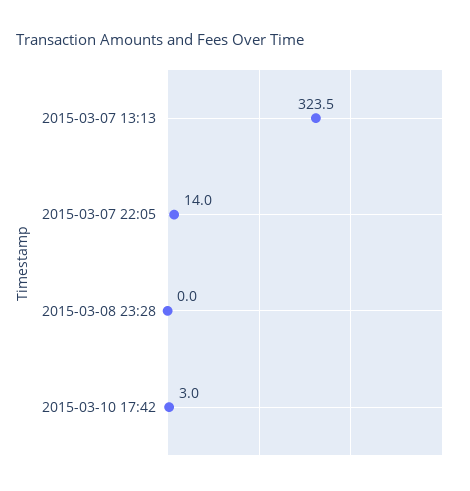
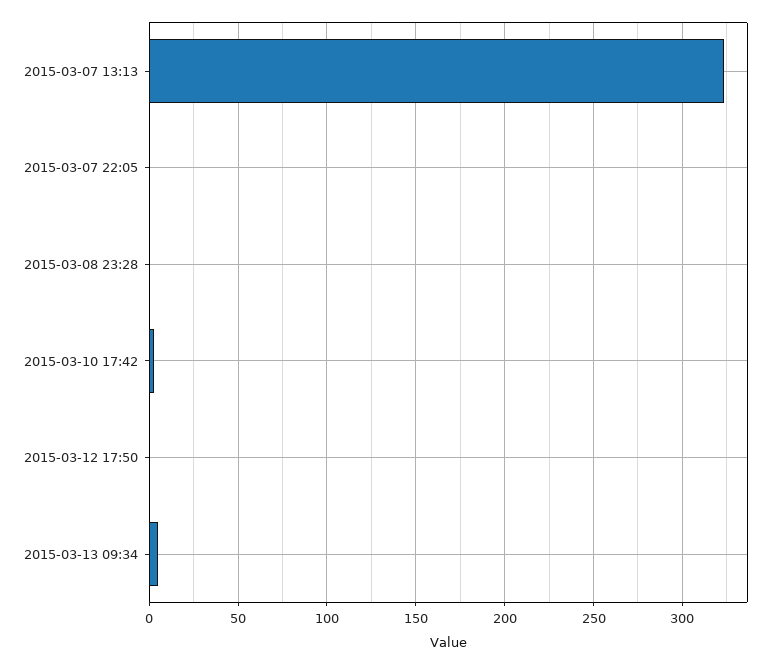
2015-03-07 22:05: 14 -> 0
2015-03-12 17:50: none -> 0
2015-03-13 09:34: none -> 5

